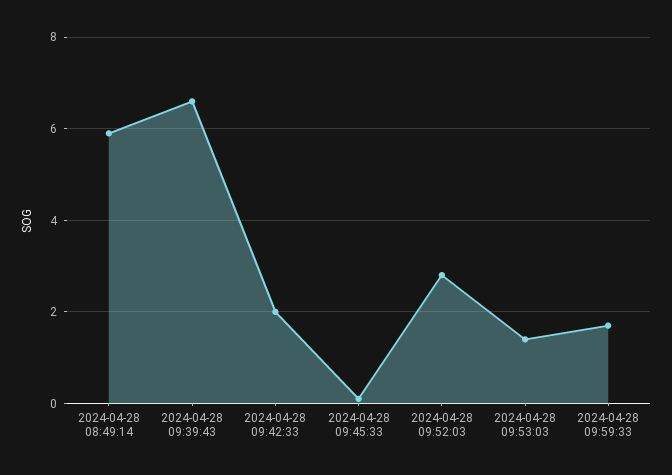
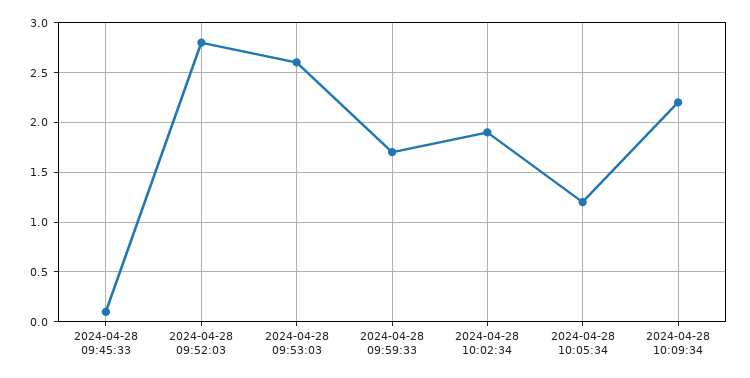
2024-04-28 08:49:14: 6 -> none
2024-04-28 09:39:43: 6.5 -> none
2024-04-28 09:42:33: 2 -> none
2024-04-28 09:53:03: 1.5 -> 2.6
2024-04-28 10:02:34: none -> 1.9
2024-04-28 10:05:34: none -> 1.2
2024-04-28 10:09:34: none -> 2.2

